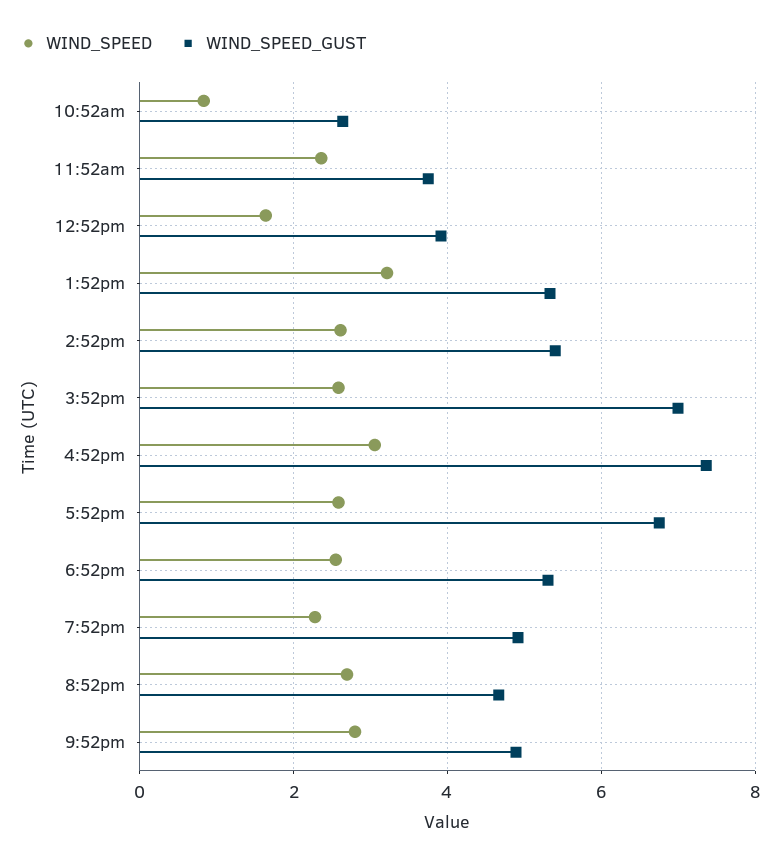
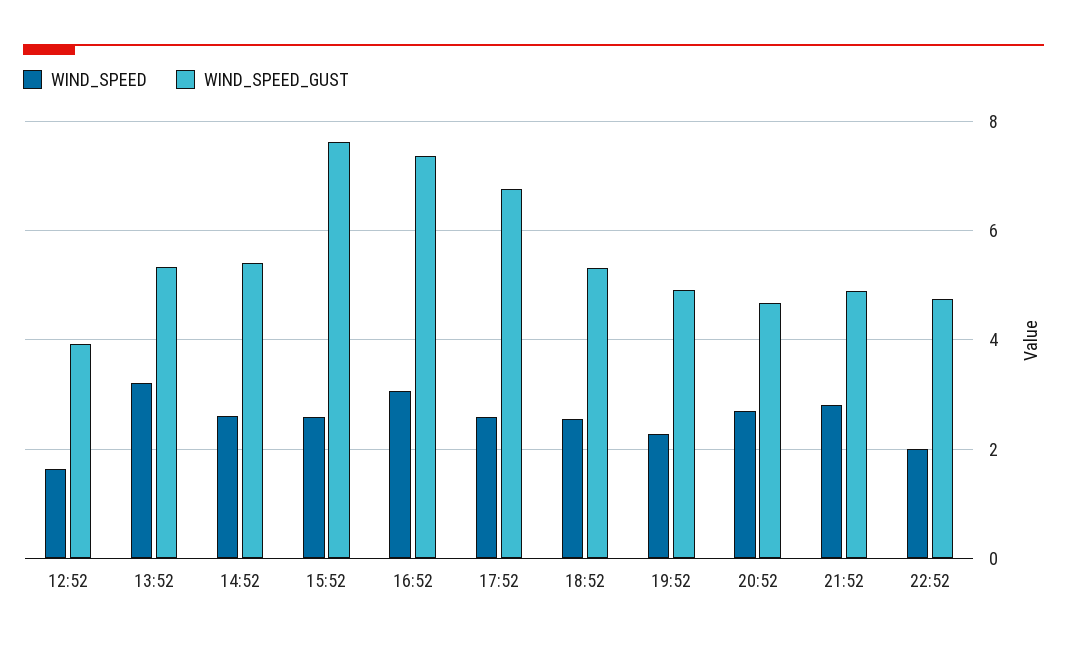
WIND_SPEED, 10:52am: 0.8 -> none
WIND_SPEED_GUST, 10:52am: 2.6 -> none
WIND_SPEED, 11:52am: 2.4 -> none
WIND_SPEED_GUST, 11:52am: 3.8 -> none
WIND_SPEED_GUST, 3:52pm: 7 -> 7.6
WIND_SPEED, 22:52: none -> 2
WIND_SPEED_GUST, 22:52: none -> 4.8

